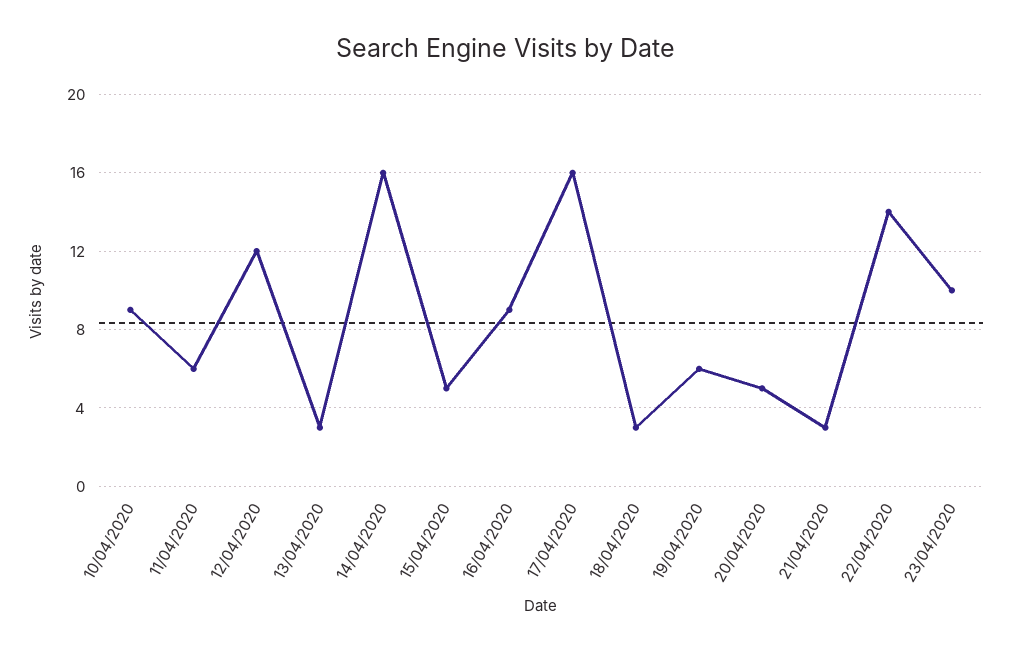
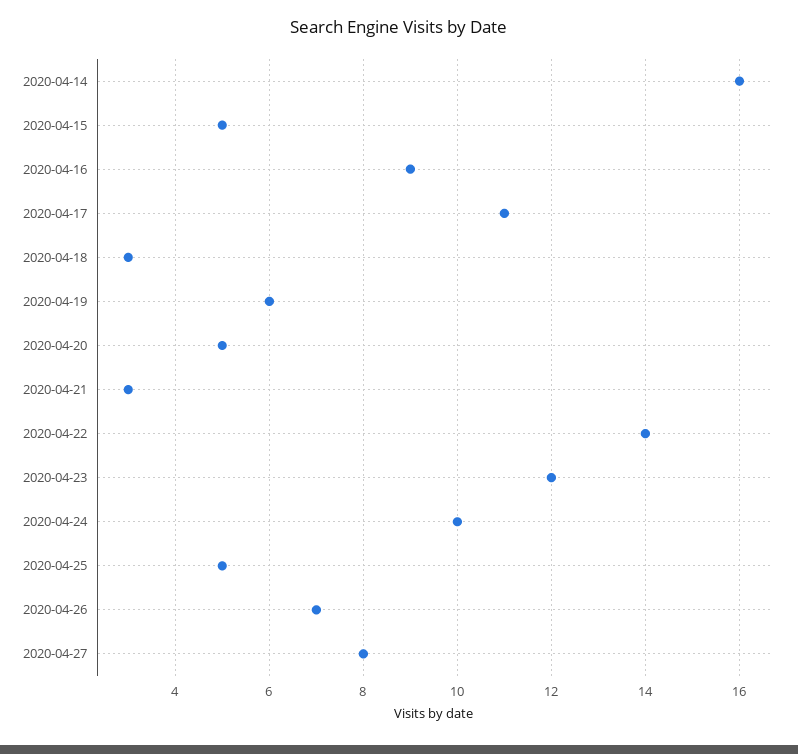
10/04/2020: 9 -> none
11/04/2020: 6 -> none
12/04/2020: 12 -> none
13/04/2020: 3 -> none
17/04/2020: 16 -> 11
23/04/2020: 10 -> 12
2020-04-24: none -> 10
2020-04-25: none -> 5
2020-04-26: none -> 7
2020-04-27: none -> 8

